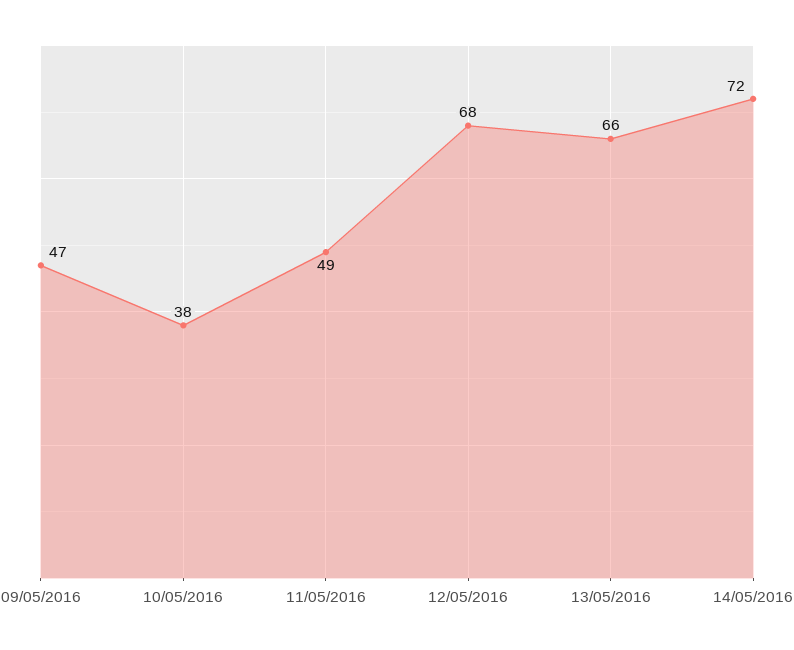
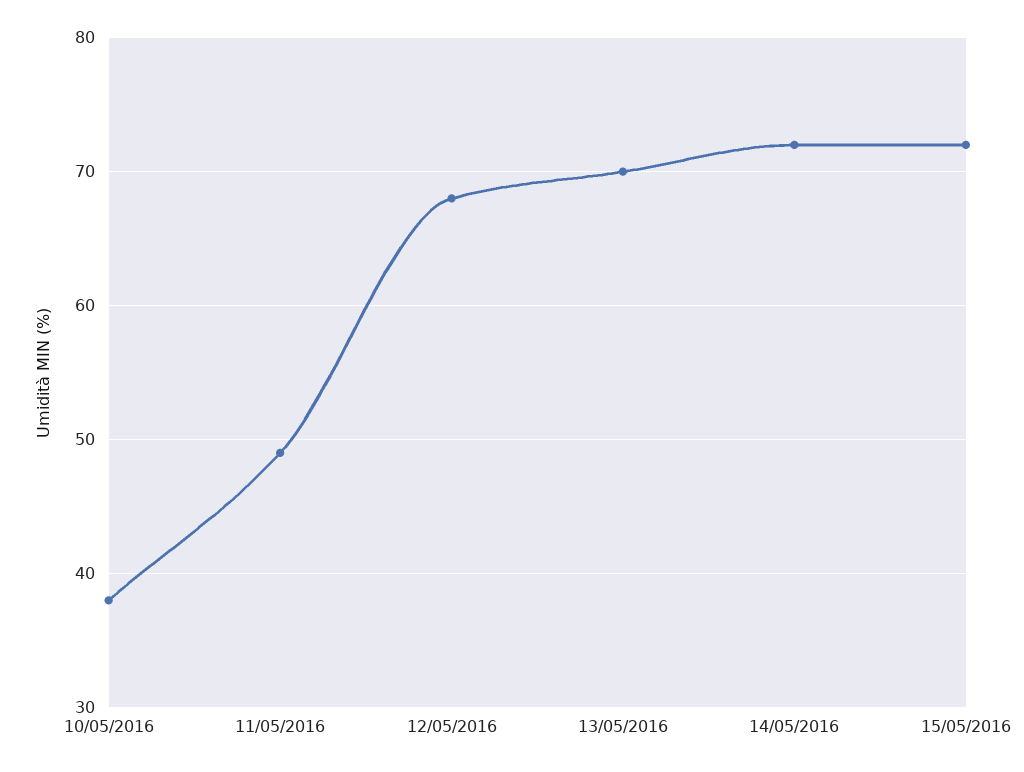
09/05/2016: 47 -> none
13/05/2016: 66 -> 70
15/05/2016: none -> 72

